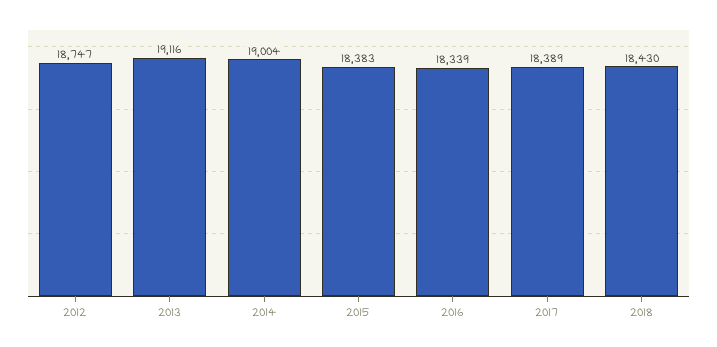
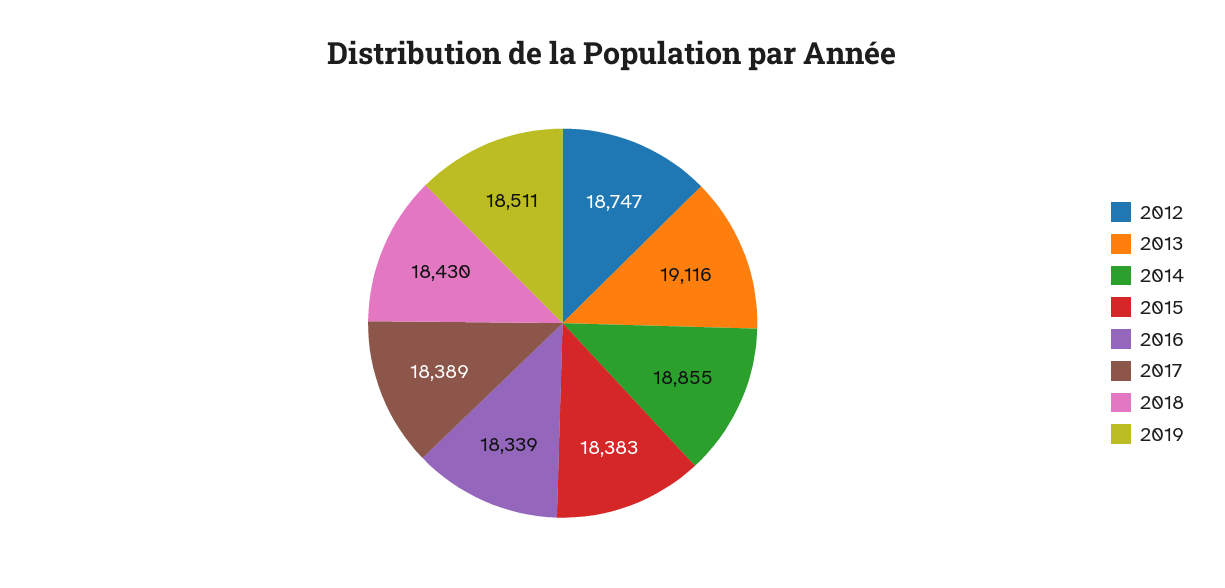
2014: 19004 -> 18855
2019: none -> 18511

